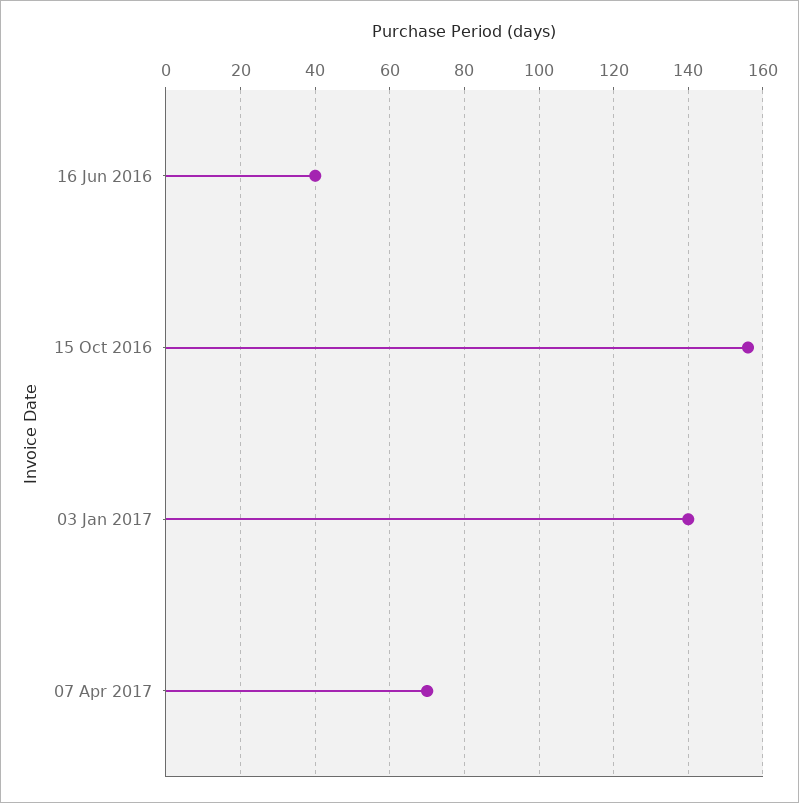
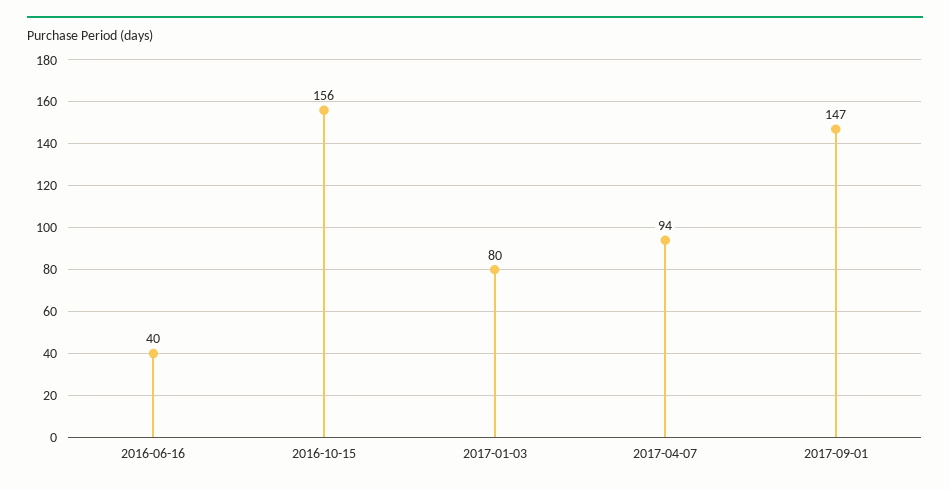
03 Jan 2017: 140 -> 80
07 Apr 2017: 70 -> 94
2017-09-01: none -> 147

